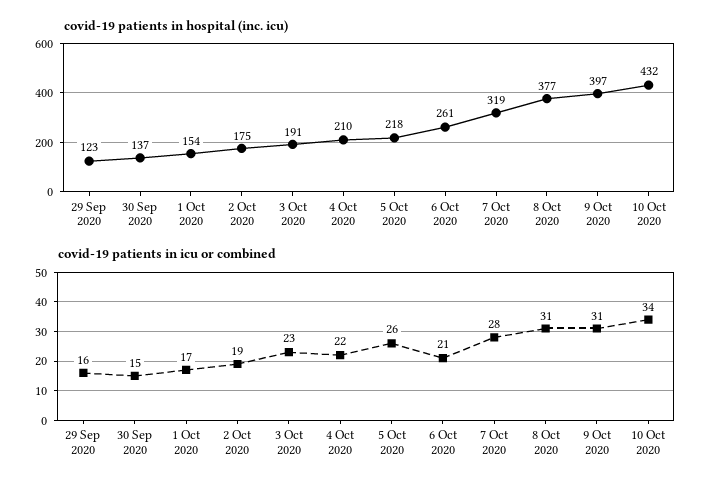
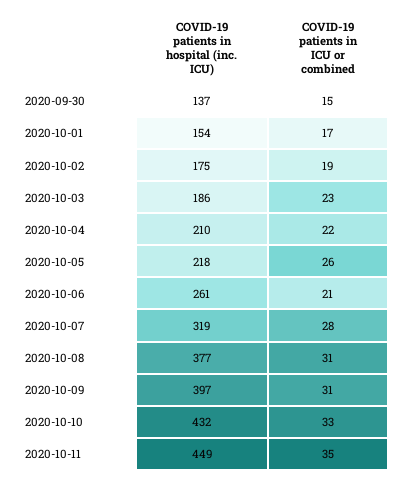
covid-19 patients in hospital (inc. icu), 29 Sep 2020: 123 -> none
covid-19 patients in hospital (inc. icu), 3 Oct 2020: 191 -> 186
covid-19 patients in icu or combined, 29 Sep 2020: 16 -> none
covid-19 patients in icu or combined, 10 Oct 2020: 34 -> 33
covid-19 patients in hospital (inc. icu), 2020-10-11: none -> 449
covid-19 patients in icu or combined, 2020-10-11: none -> 35

